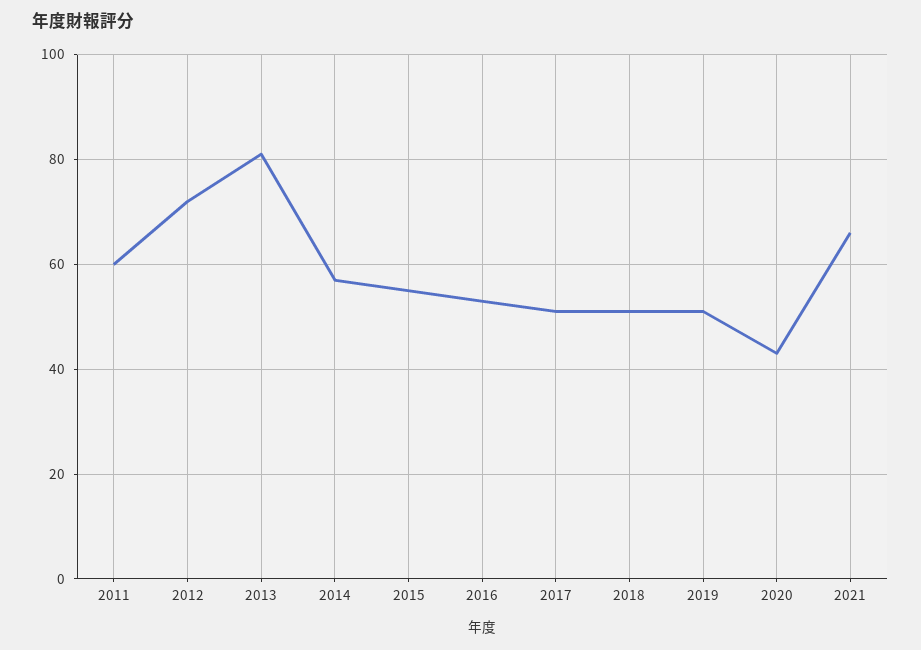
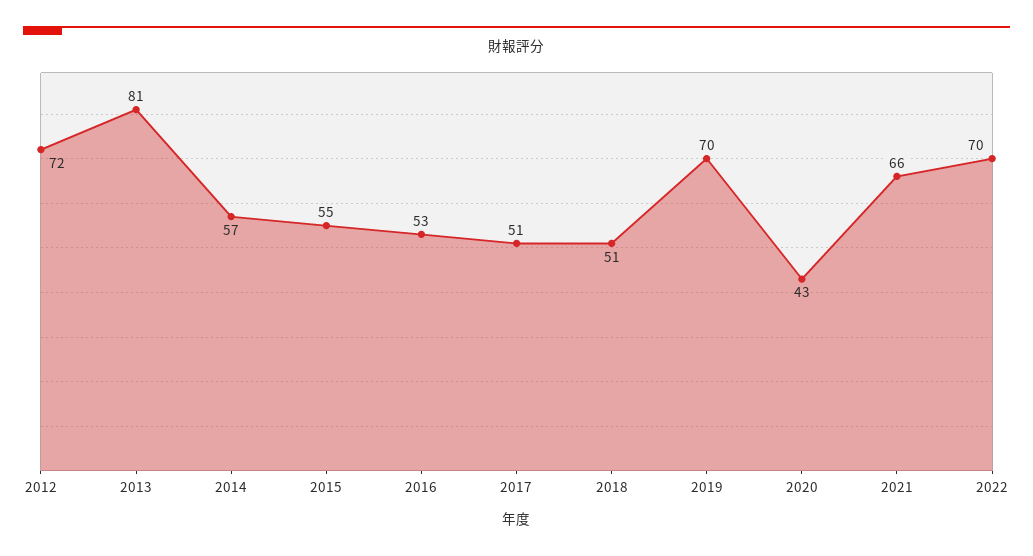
2011: 60 -> none
2019: 50 -> 70
2022: none -> 70

